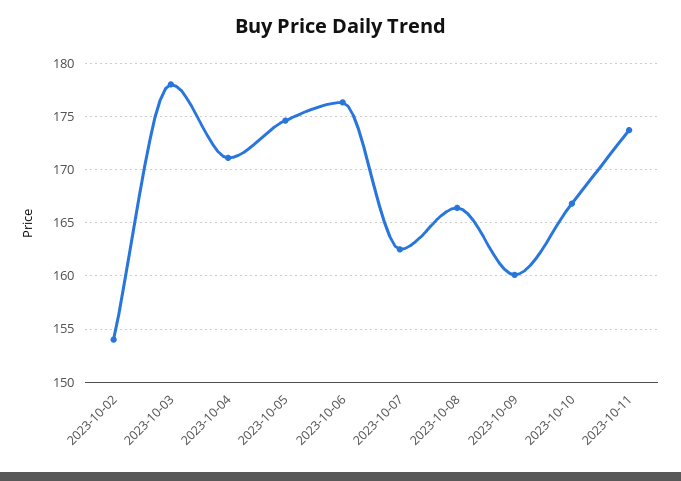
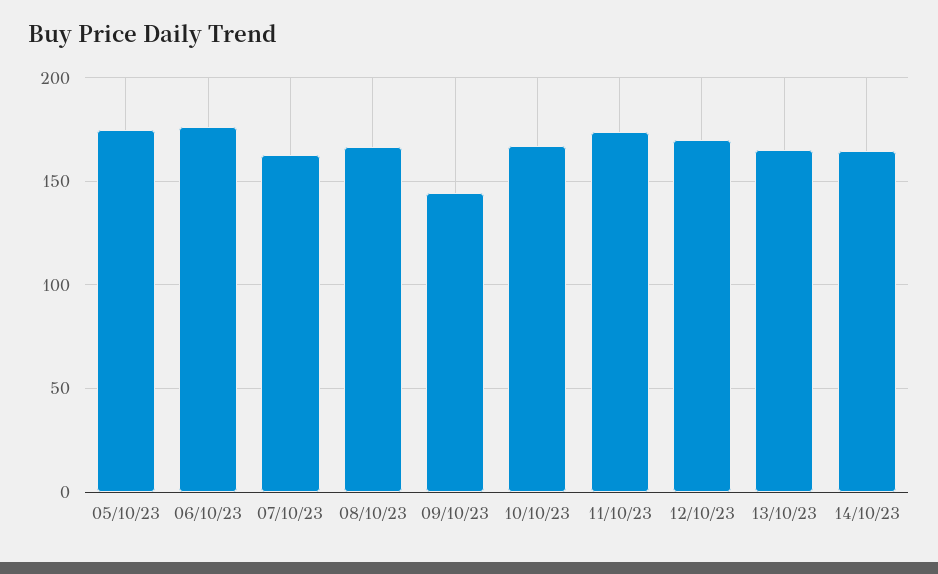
2023-10-02: 154 -> none
2023-10-03: 178 -> none
2023-10-04: 171 -> none
2023-10-09: 160 -> 145
12/10/23: none -> 170
13/10/23: none -> 165
14/10/23: none -> 165

